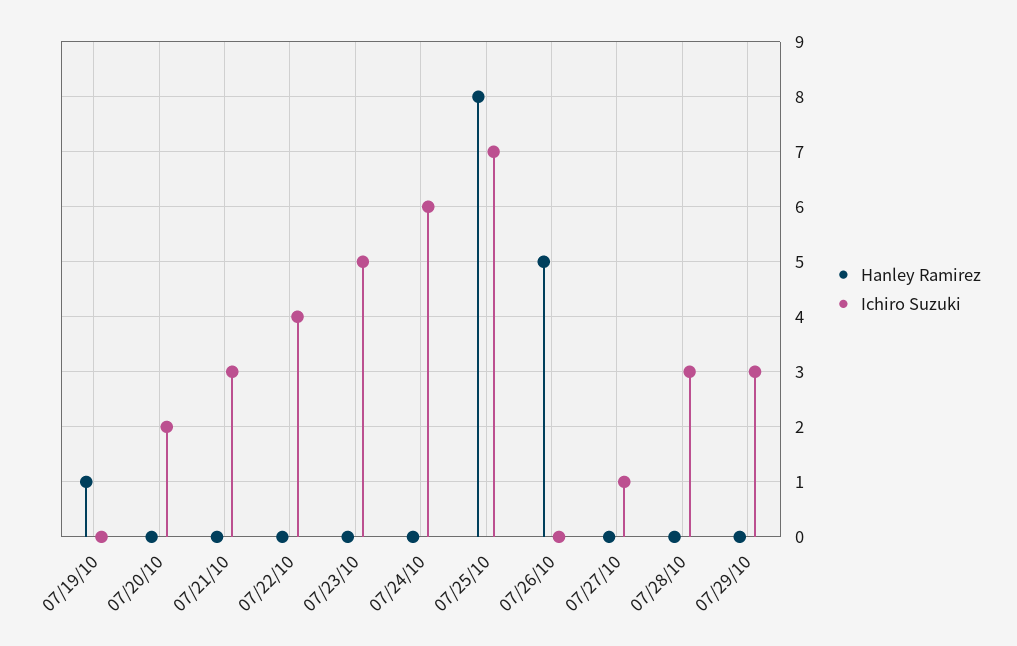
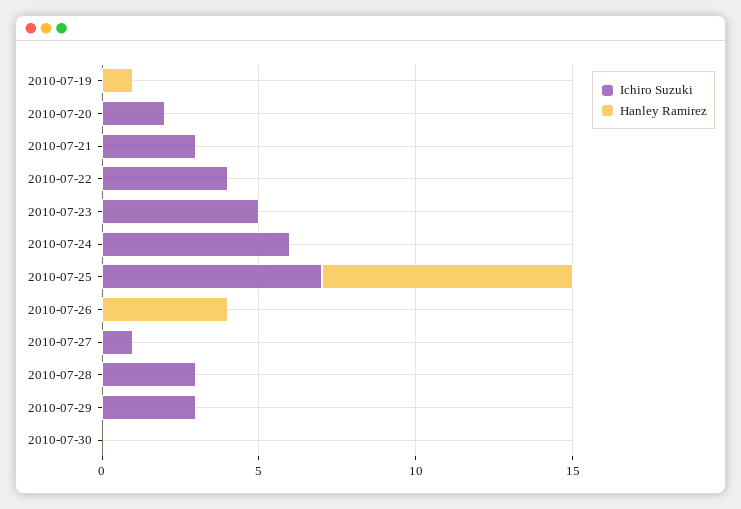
Hanley Ramirez, 07/26/10: 5 -> 4
Ichiro Suzuki, 2010-07-30: none -> 0
Hanley Ramirez, 2010-07-30: none -> 0

